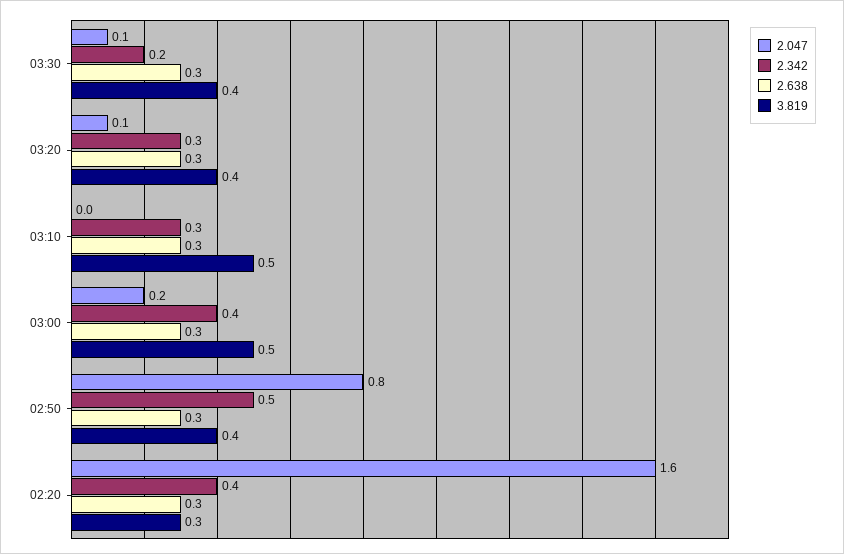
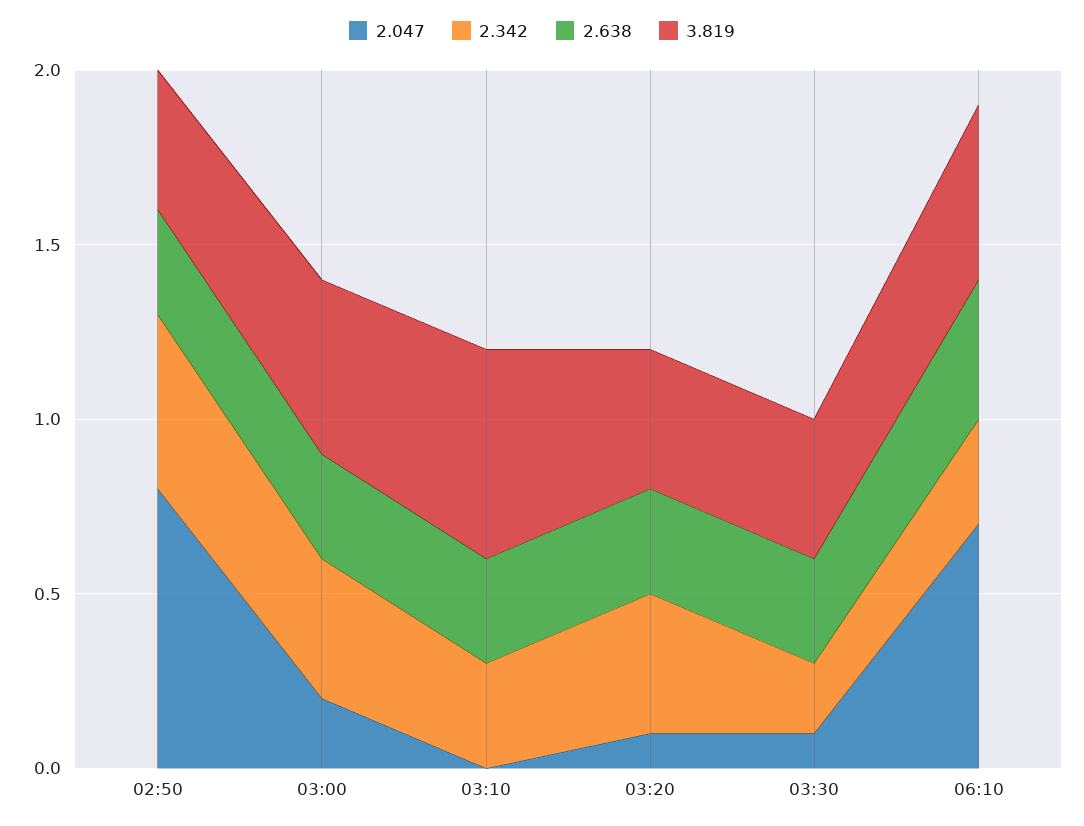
2.342, 03:20: 0.3 -> 0.4
3.819, 03:10: 0.5 -> 0.6
2.047, 02:20: 1.6 -> none
2.342, 02:20: 0.4 -> none
2.638, 02:20: 0.3 -> none
3.819, 02:20: 0.3 -> none
2.047, 06:10: none -> 0.7
2.342, 06:10: none -> 0.3
2.638, 06:10: none -> 0.4
3.819, 06:10: none -> 0.5

